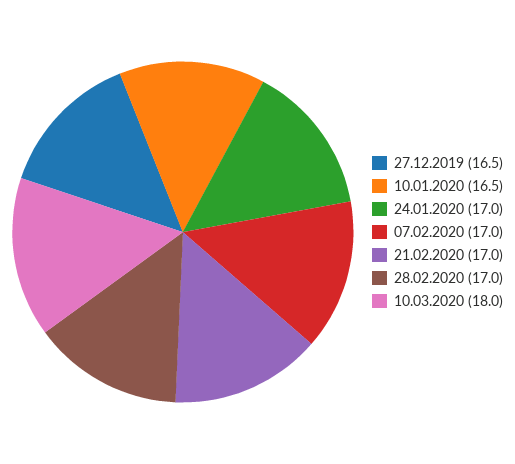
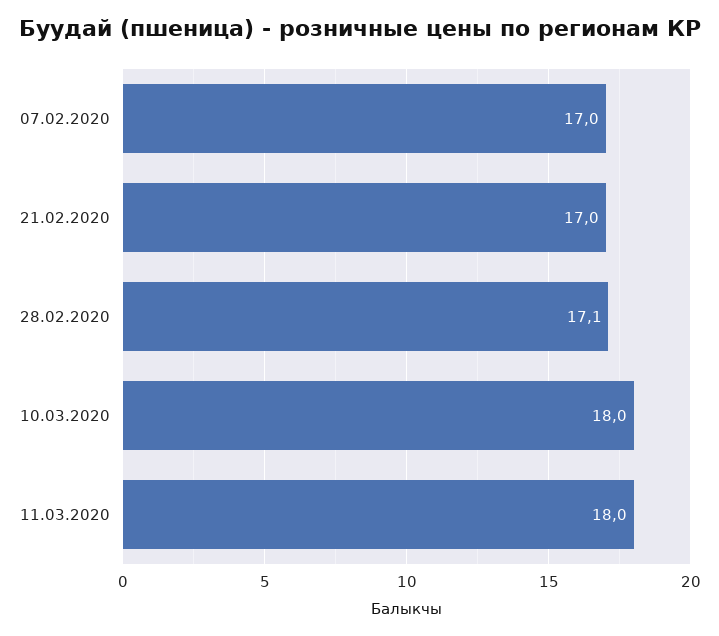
27.12.2019: 16.5 -> none
10.01.2020: 16.5 -> none
24.01.2020: 17 -> none
28.02.2020: 17 -> 17.1
11.03.2020: none -> 18

